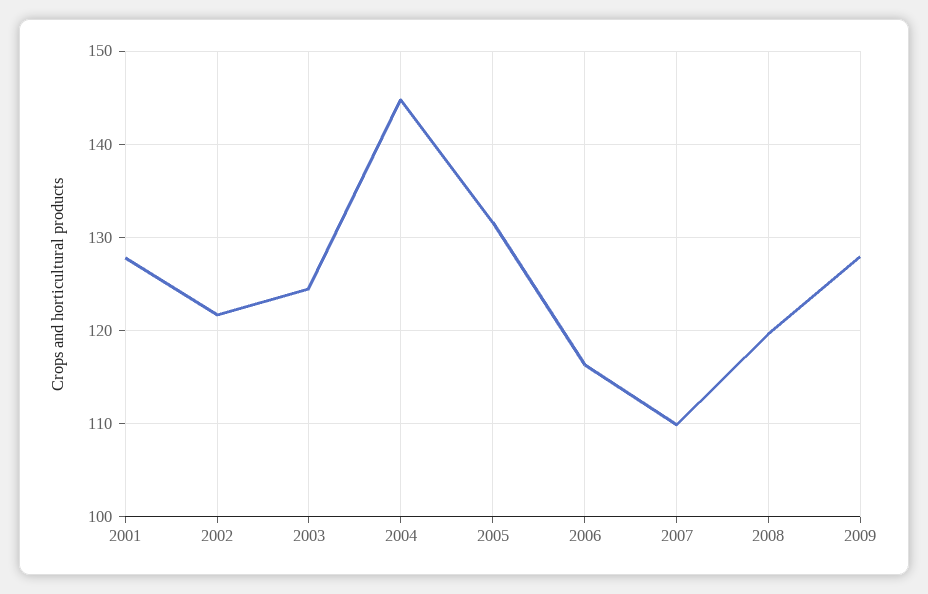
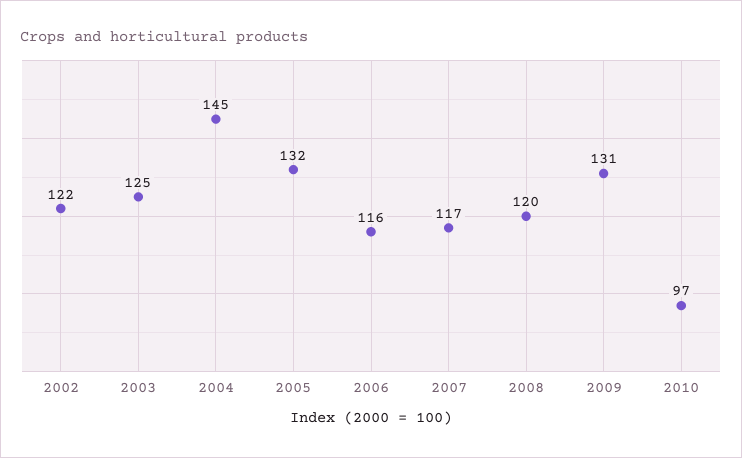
2001: 128 -> none
2007: 110 -> 117
2009: 128 -> 131
2010: none -> 97

